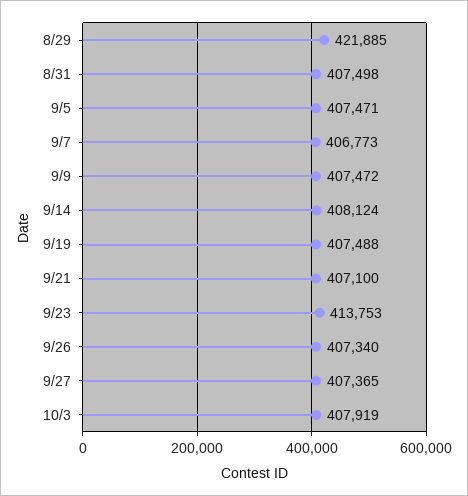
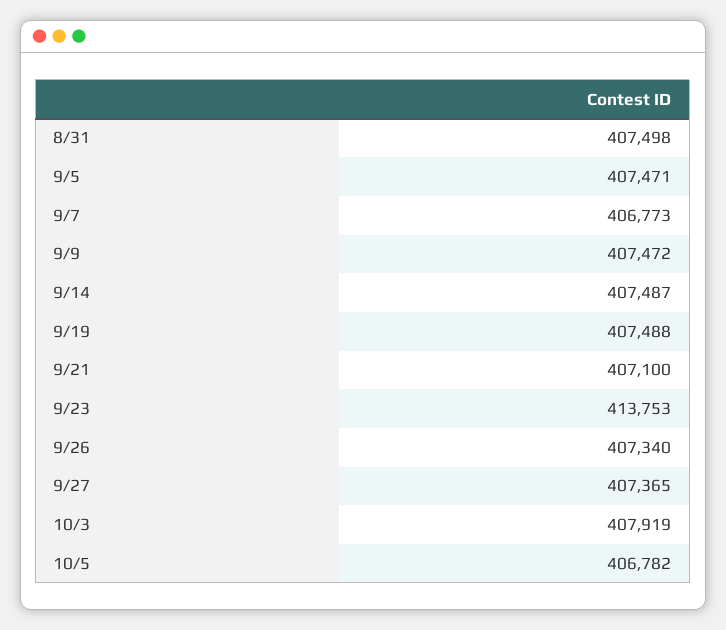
8/29: 421885 -> none
9/14: 408124 -> 407487
10/5: none -> 406782

